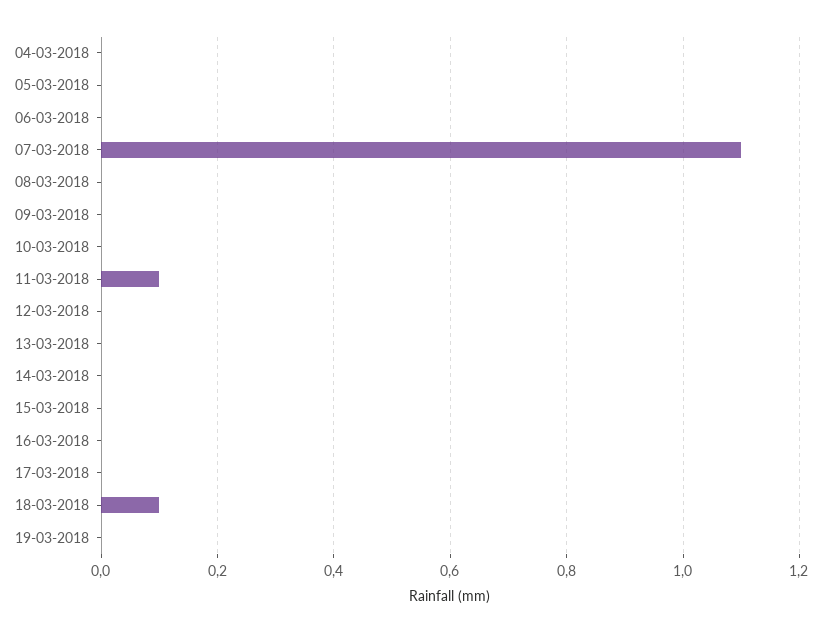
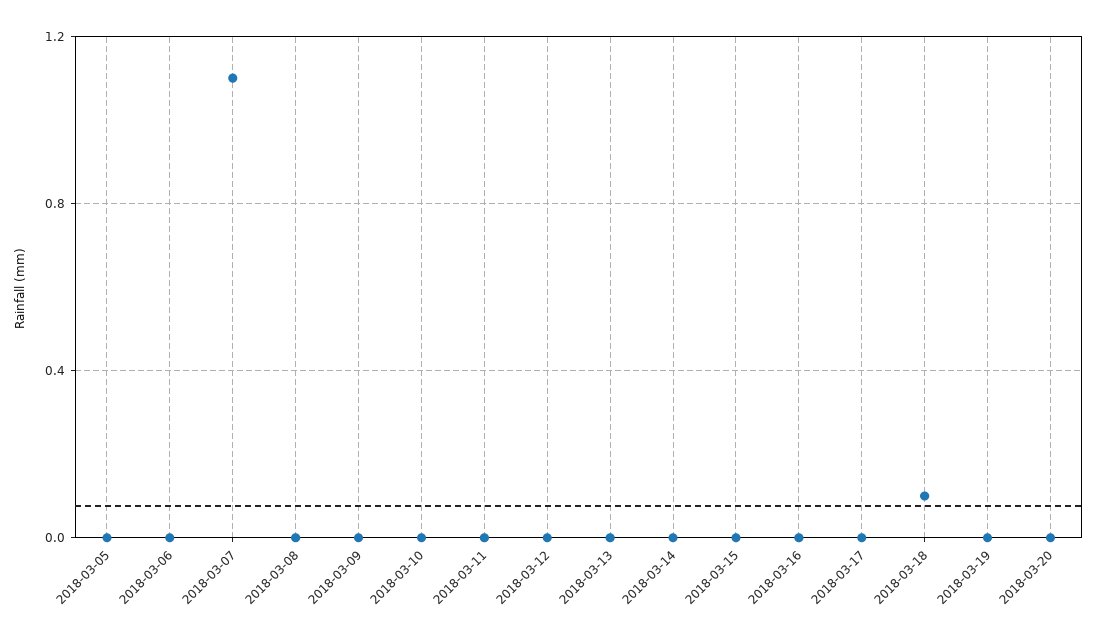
04-03-2018: 0 -> none
11-03-2018: 0.1 -> 0
2018-03-20: none -> 0

